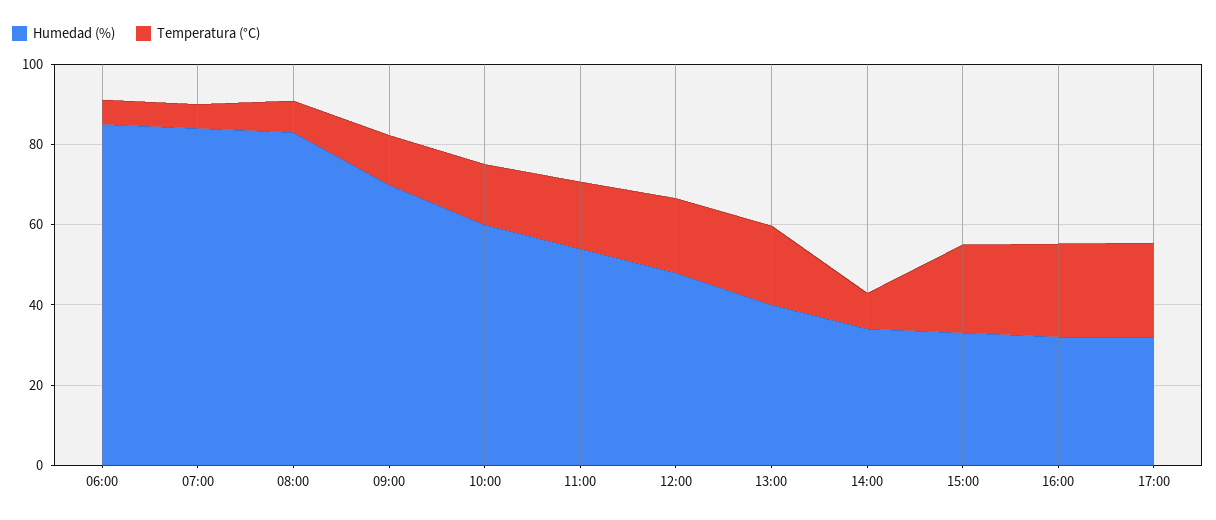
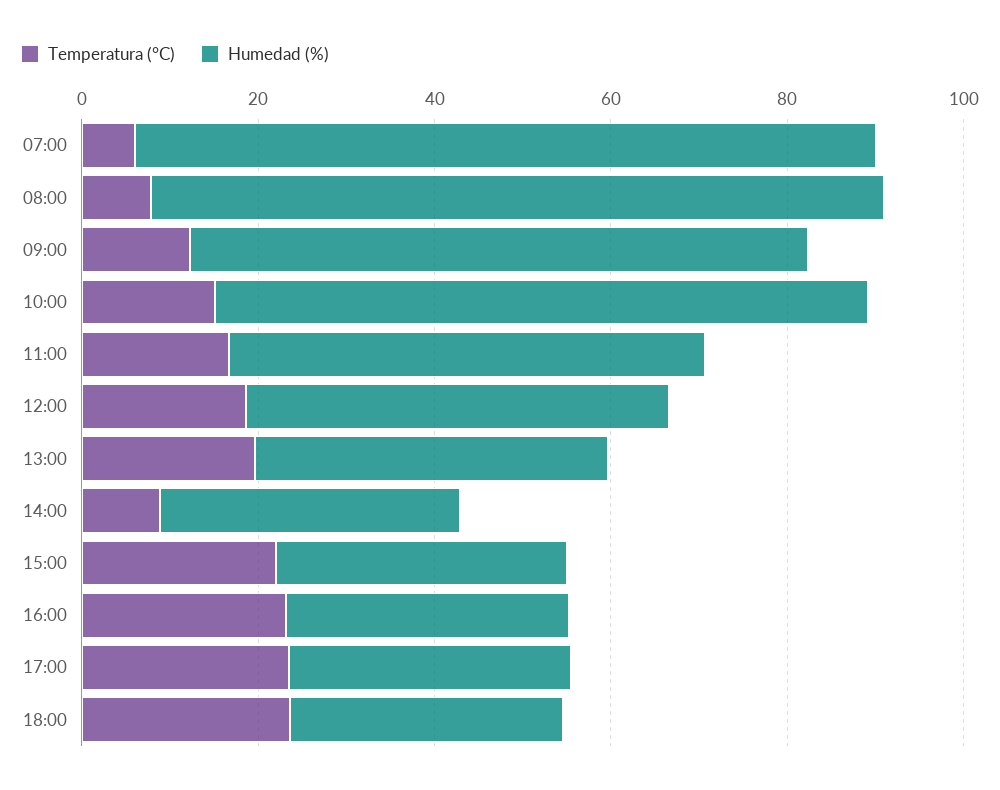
Humedad (%), 06:00: 85 -> none
Temperatura (°C), 06:00: 5 -> none
Humedad (%), 10:00: 60 -> 75
Temperatura (°C), 18:00: none -> 25
Humedad (%), 18:00: none -> 30

